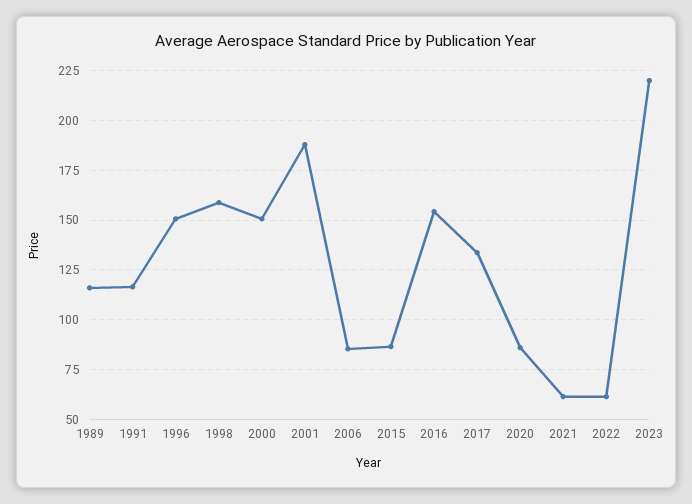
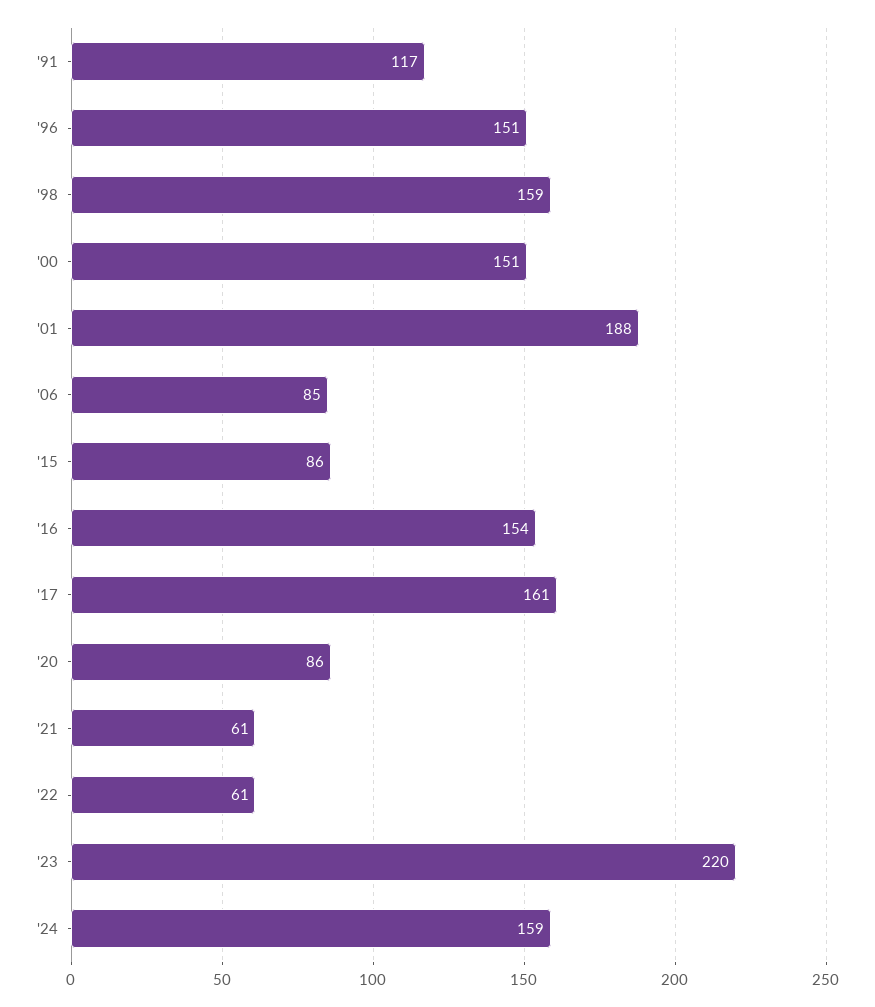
1989: 115 -> none
2017: 135 -> 161
'24: none -> 159

